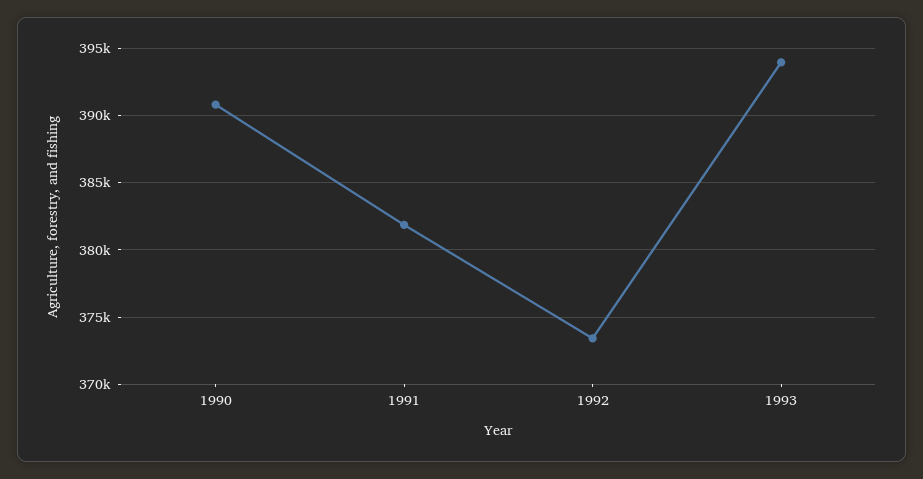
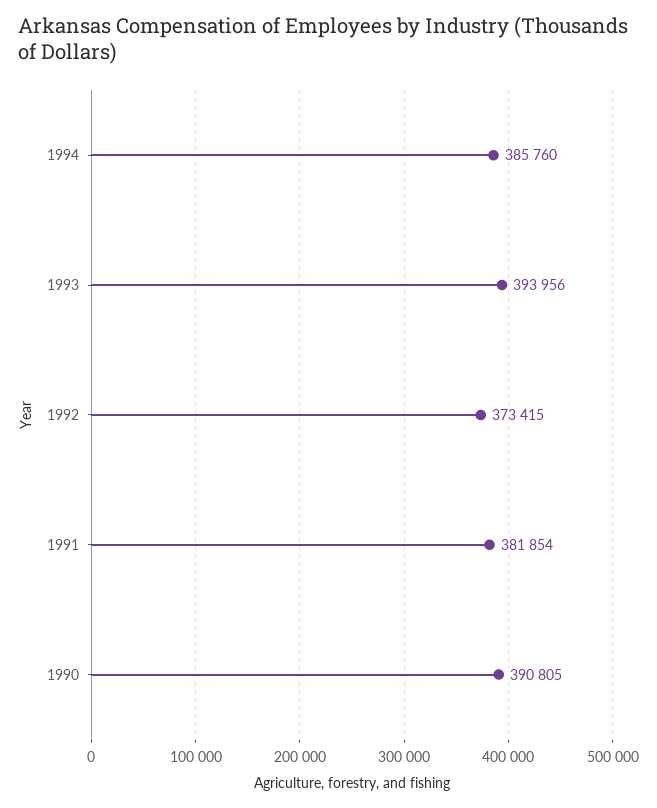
1994: none -> 385760

